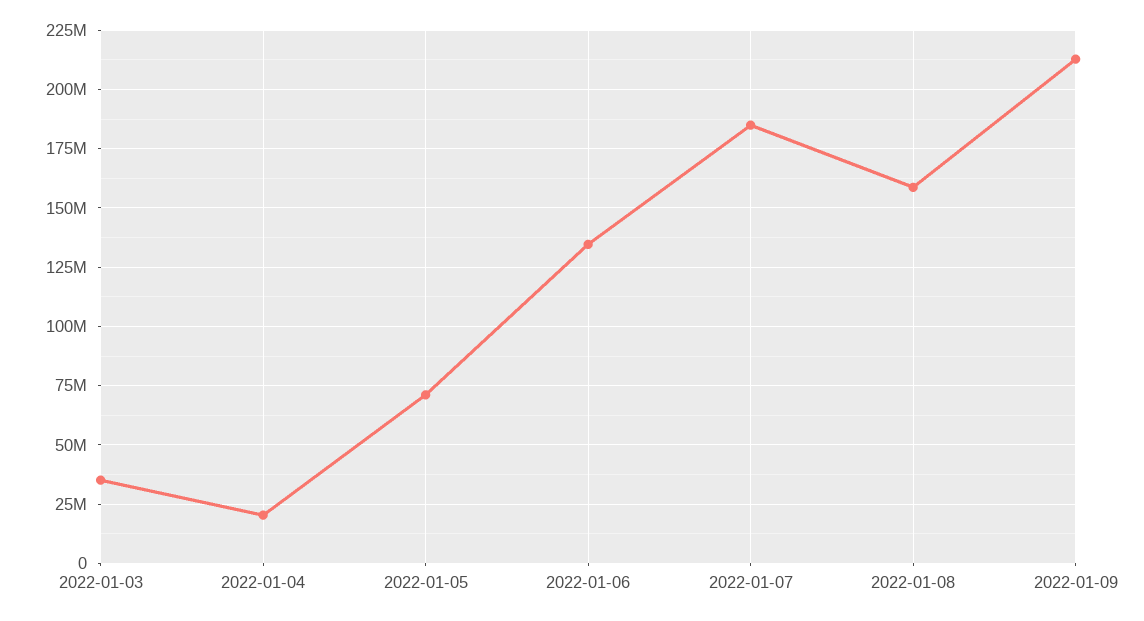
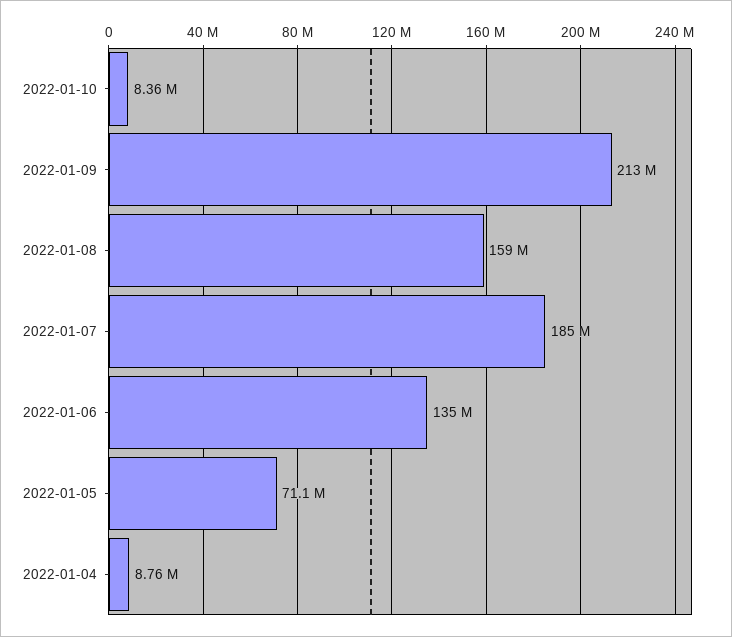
2022-01-03: 35000000 -> none
2022-01-04: 20000000 -> 8760000
2022-01-10: none -> 8360000

